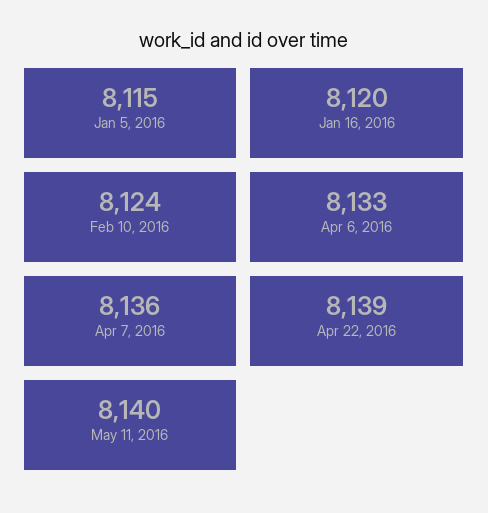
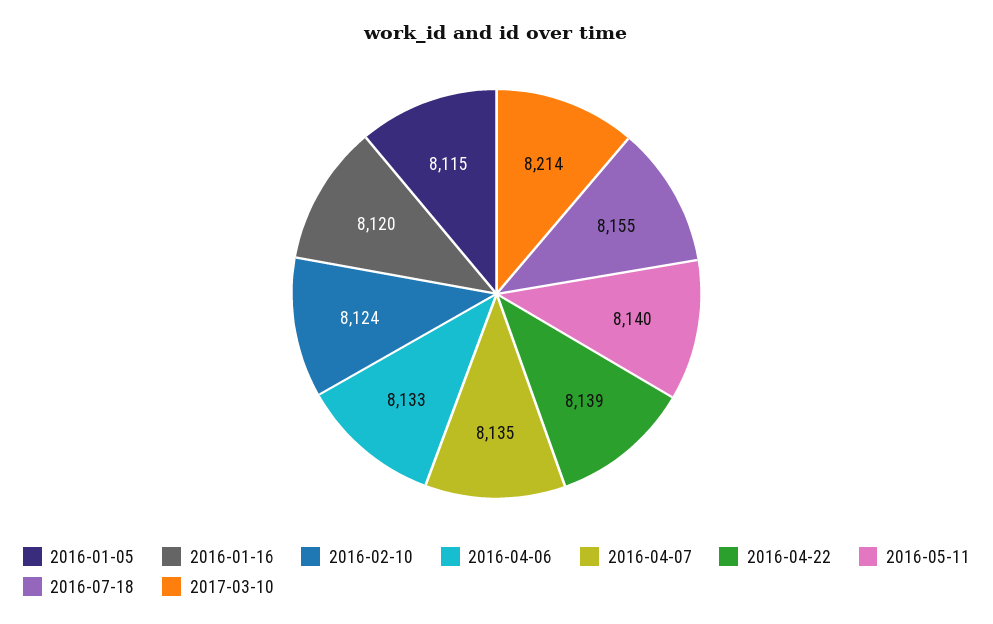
Apr 7, 2016: 8136 -> 8135
2016-07-18: none -> 8155
2017-03-10: none -> 8214

